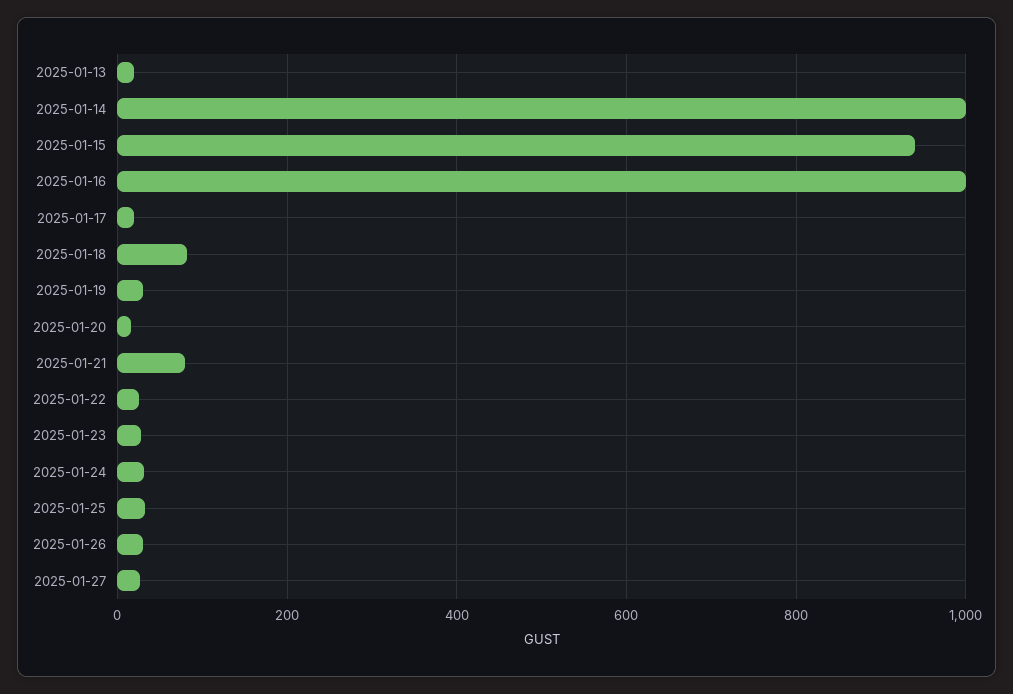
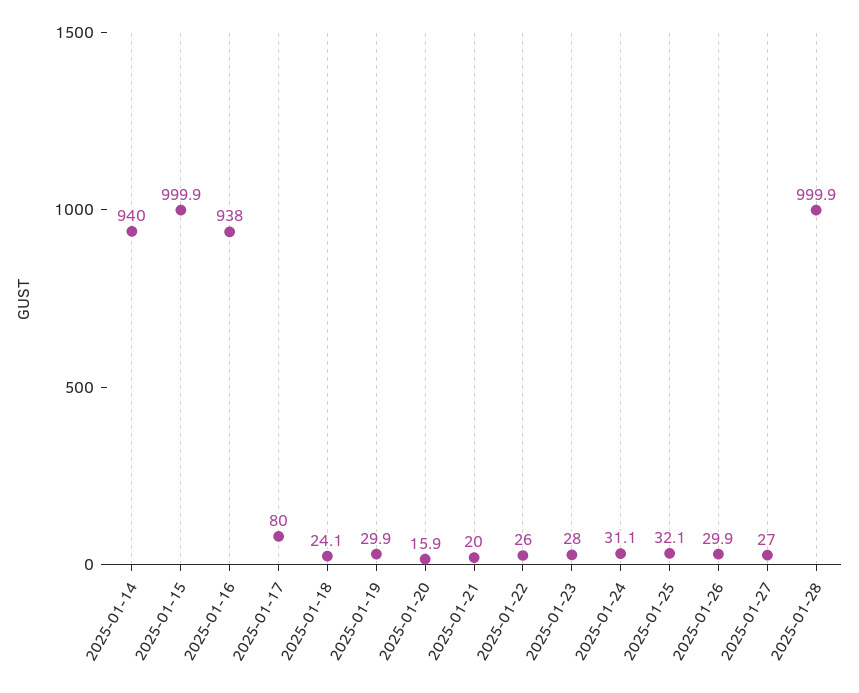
2025-01-13: 20 -> none
2025-01-14: 1000 -> 940
2025-01-15: 940 -> 999.9
2025-01-16: 1000 -> 938
2025-01-17: 20 -> 80
2025-01-18: 80 -> 24.1
2025-01-21: 80 -> 20
2025-01-28: none -> 999.9

